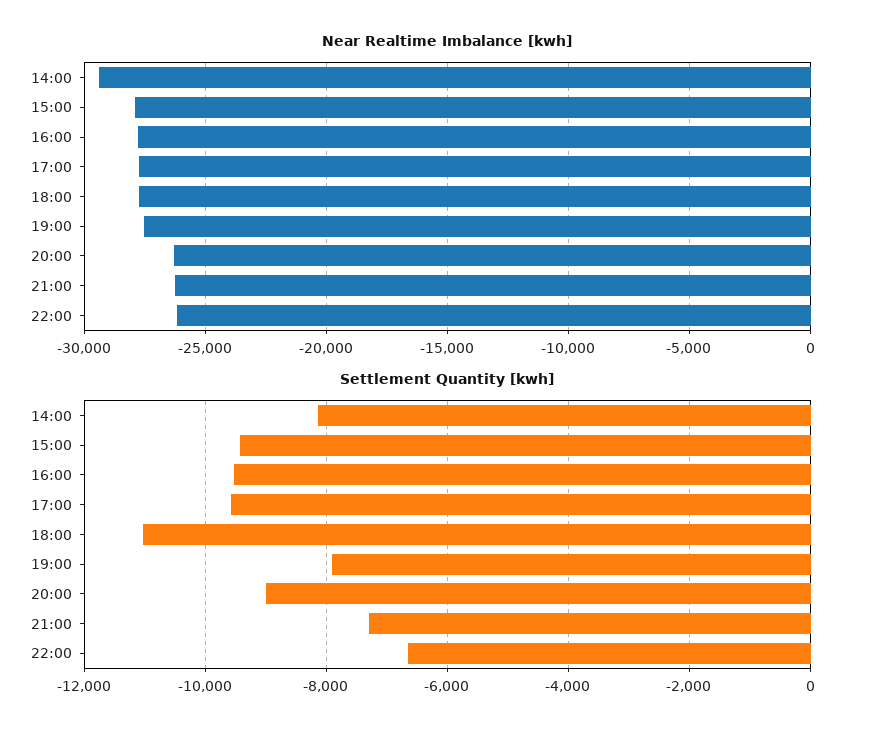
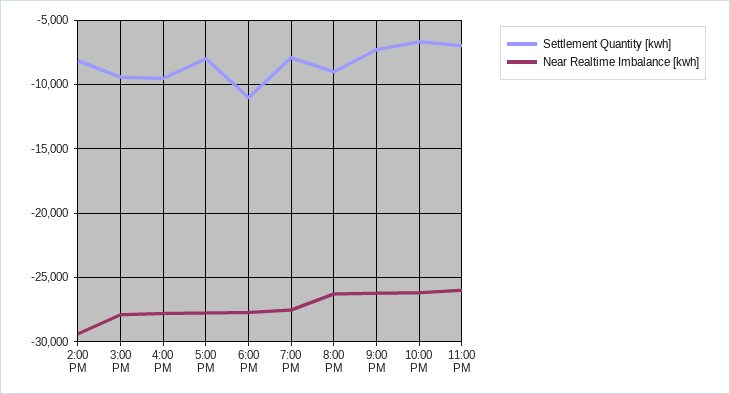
Settlement Quantity [kwh], 17:00: -9600 -> -8000
Settlement Quantity [kwh], 11:00 PM: none -> -7000
Near Realtime Imbalance [kwh], 11:00 PM: none -> -26000

